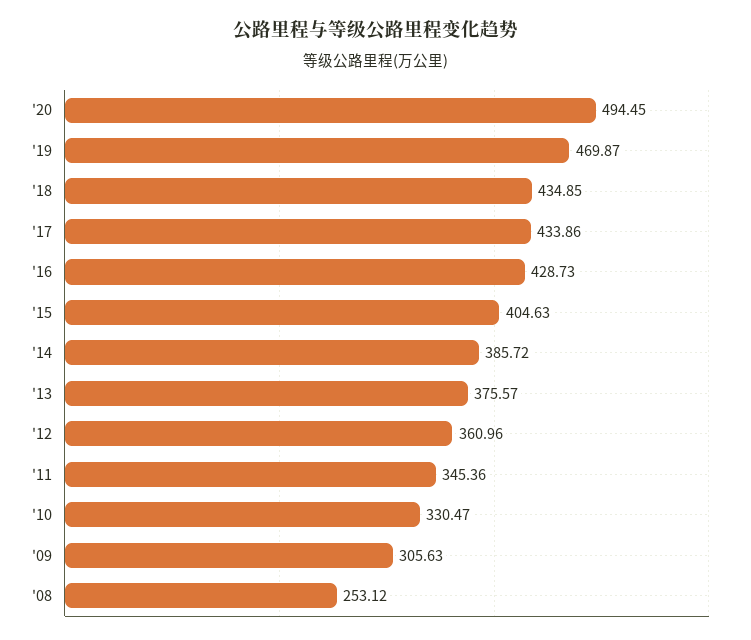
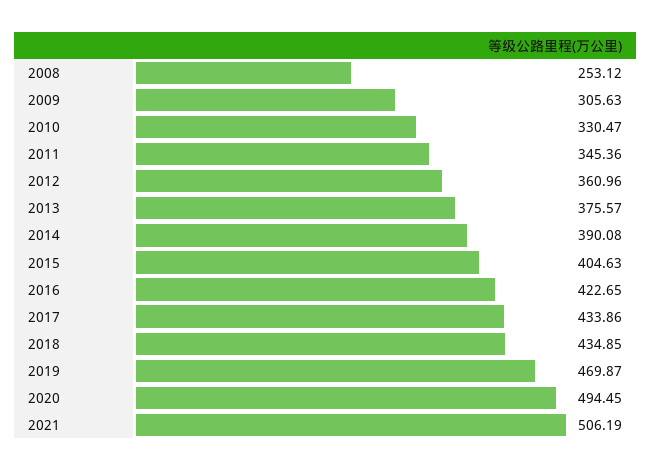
'16: 428.73 -> 422.65
'14: 385.72 -> 390.08
2021: none -> 506.19

